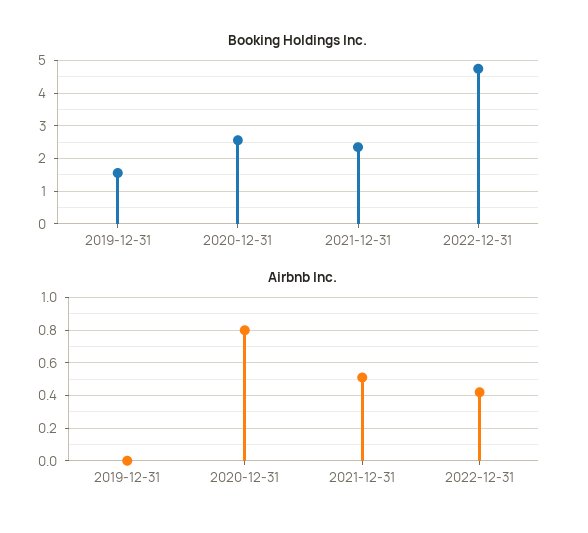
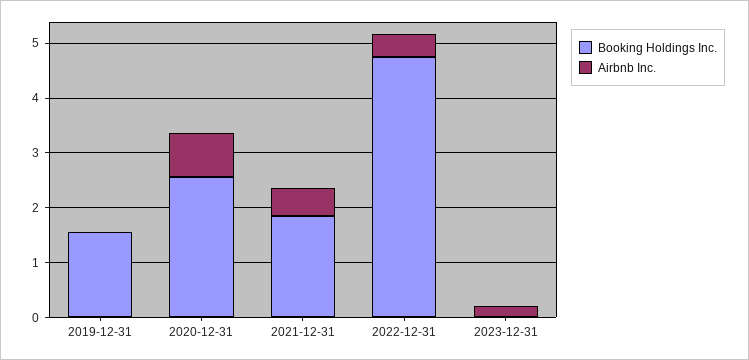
Booking Holdings Inc., 2021-12-31: 2.4 -> 1.8
Booking Holdings Inc., 2023-12-31: none -> 0
Airbnb Inc., 2023-12-31: none -> 0.2

